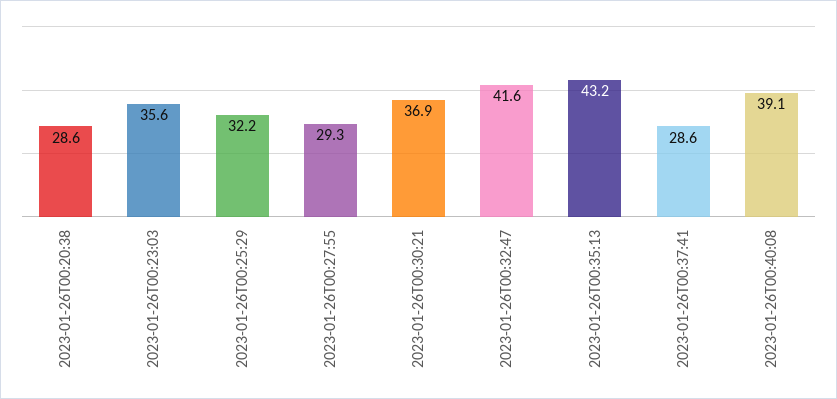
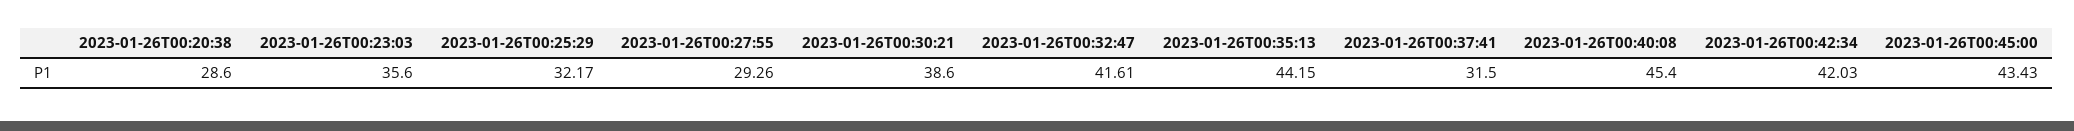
2023-01-26T00:30:21: 36.9 -> 38.6
2023-01-26T00:35:13: 43.2 -> 44.15
2023-01-26T00:37:41: 28.6 -> 31.5
2023-01-26T00:40:08: 39.1 -> 45.4
2023-01-26T00:42:34: none -> 42.03
2023-01-26T00:45:00: none -> 43.43

